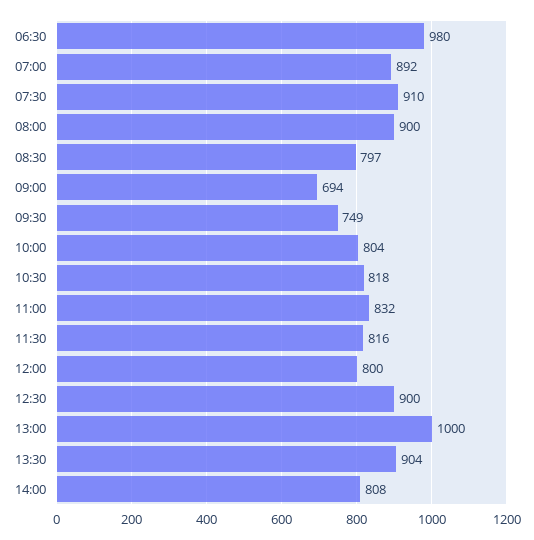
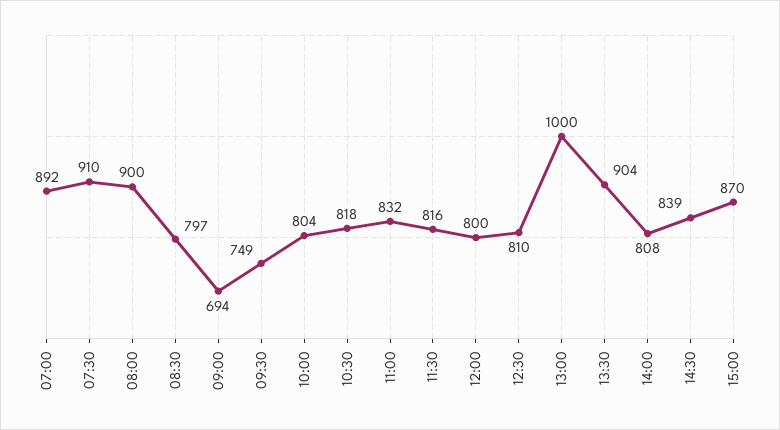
06:30: 980 -> none
12:30: 900 -> 810
14:30: none -> 839
15:00: none -> 870

